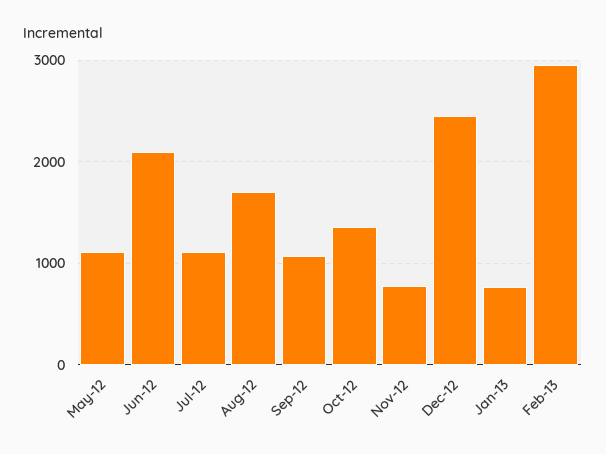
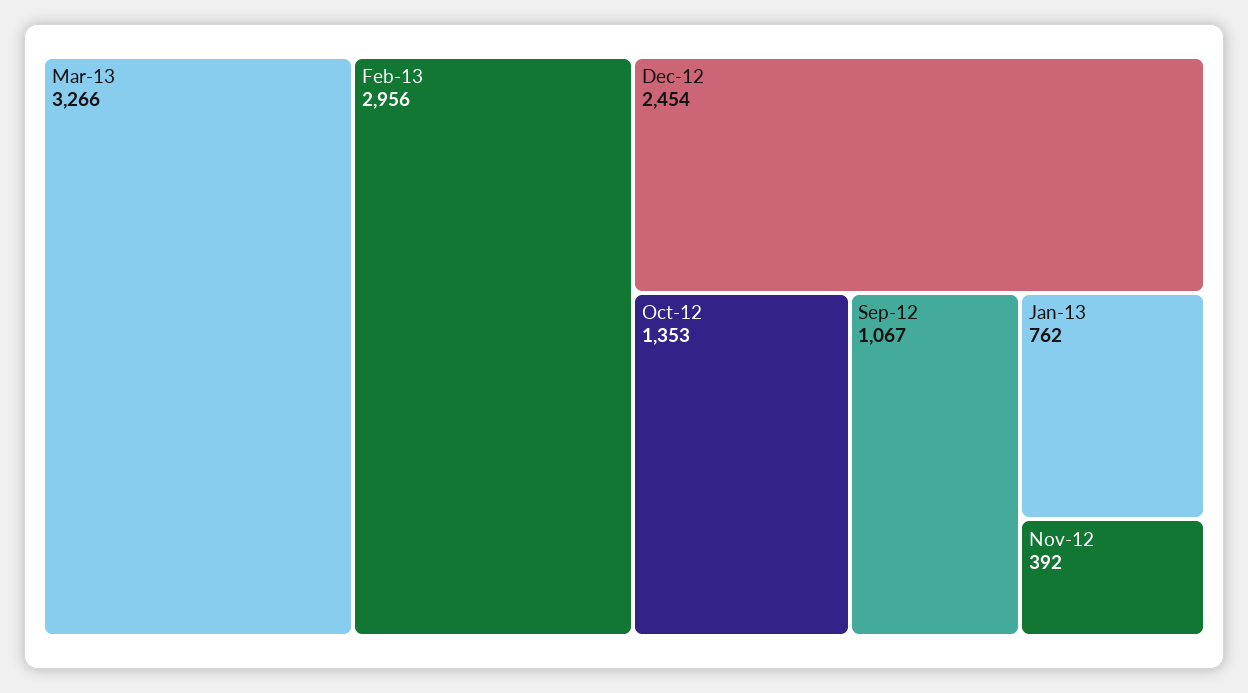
May-12: 1100 -> none
Jun-12: 2100 -> none
Jul-12: 1100 -> none
Aug-12: 1700 -> none
Nov-12: 800 -> 392
Mar-13: none -> 3266

